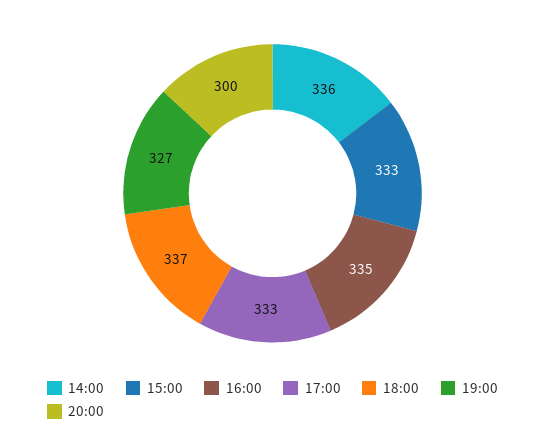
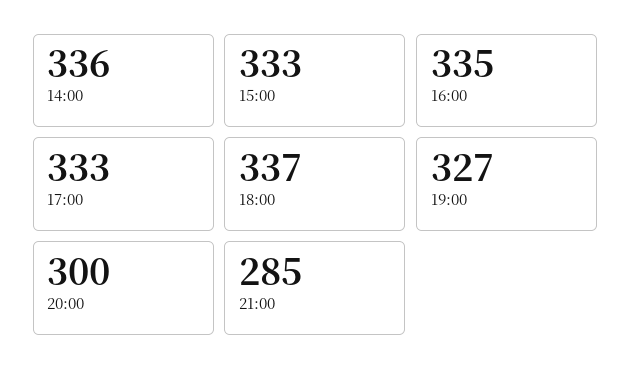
21:00: none -> 285

